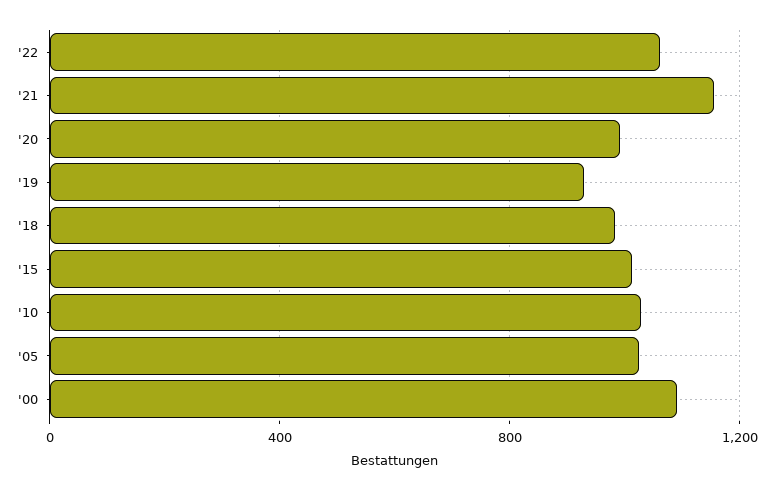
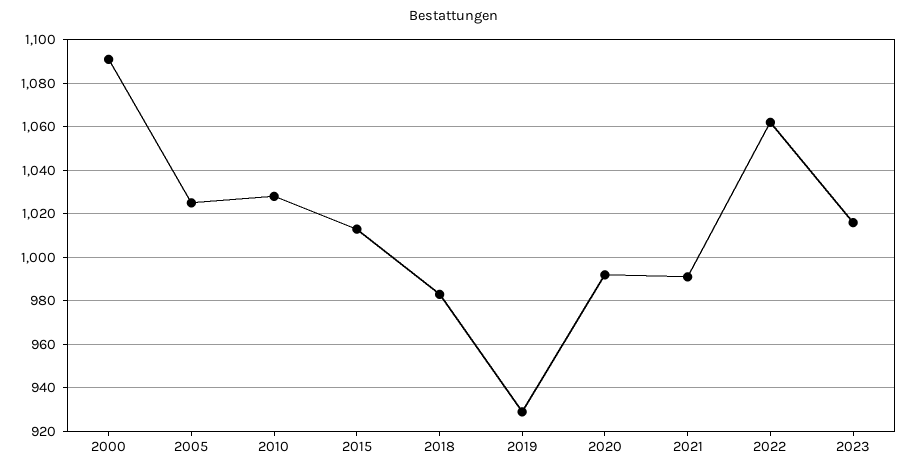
'21: 1150 -> 990
2023: none -> 1015

